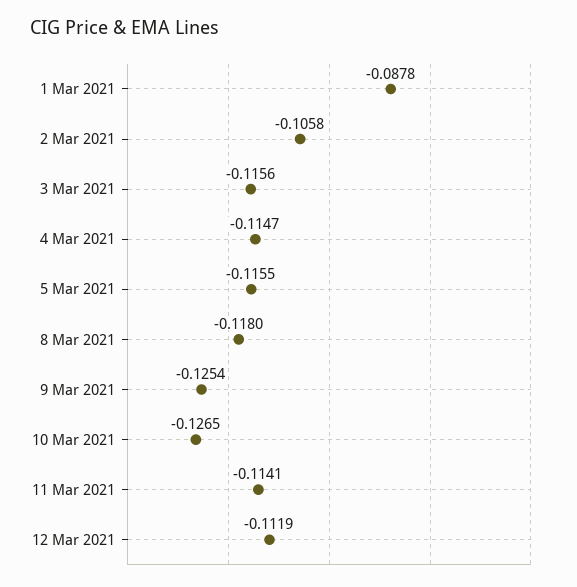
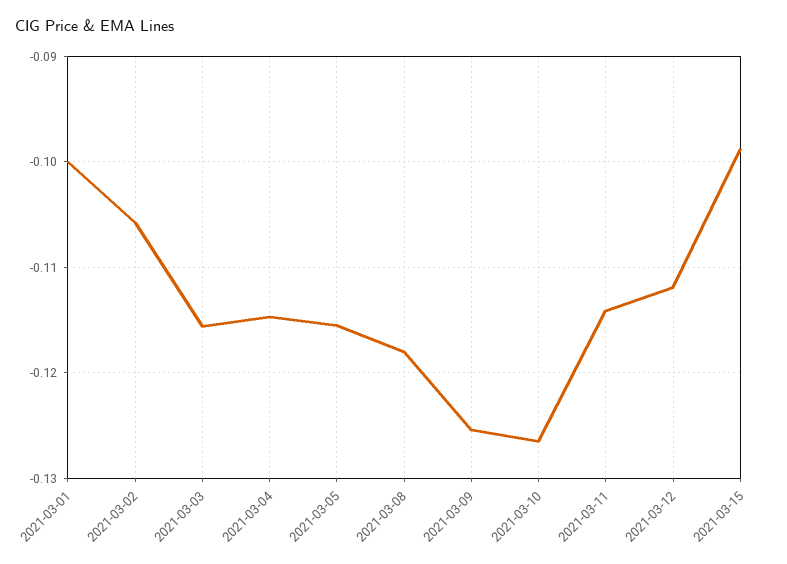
1 Mar 2021: -0.0878 -> -0.1
2021-03-15: none -> -0.099

